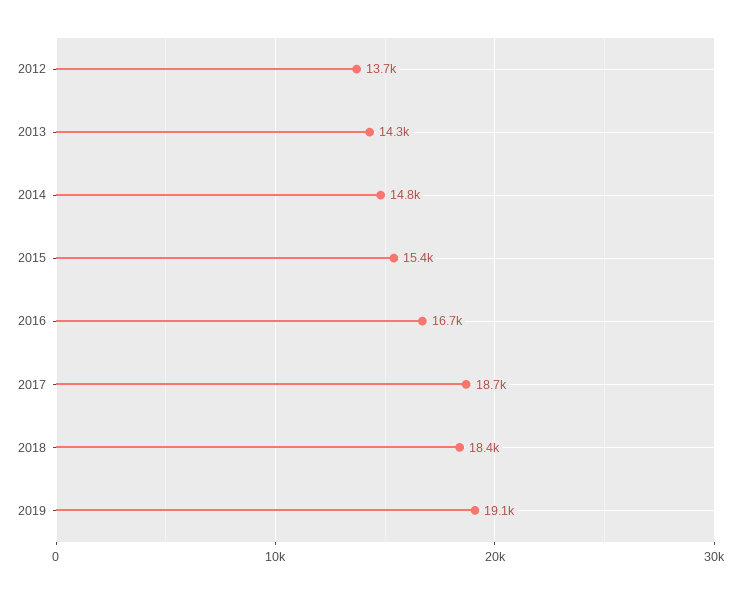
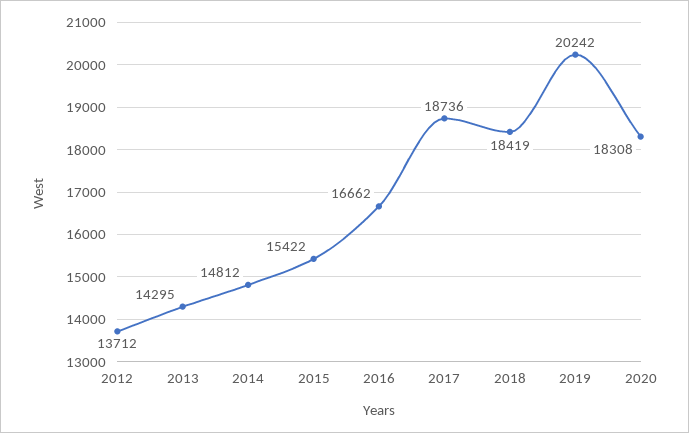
2019: 19100 -> 20242
2020: none -> 18308

